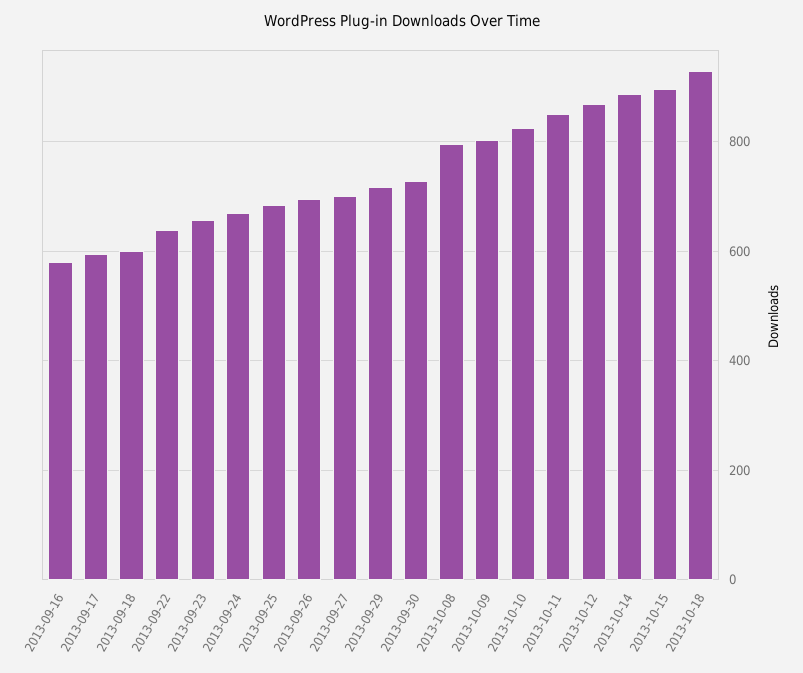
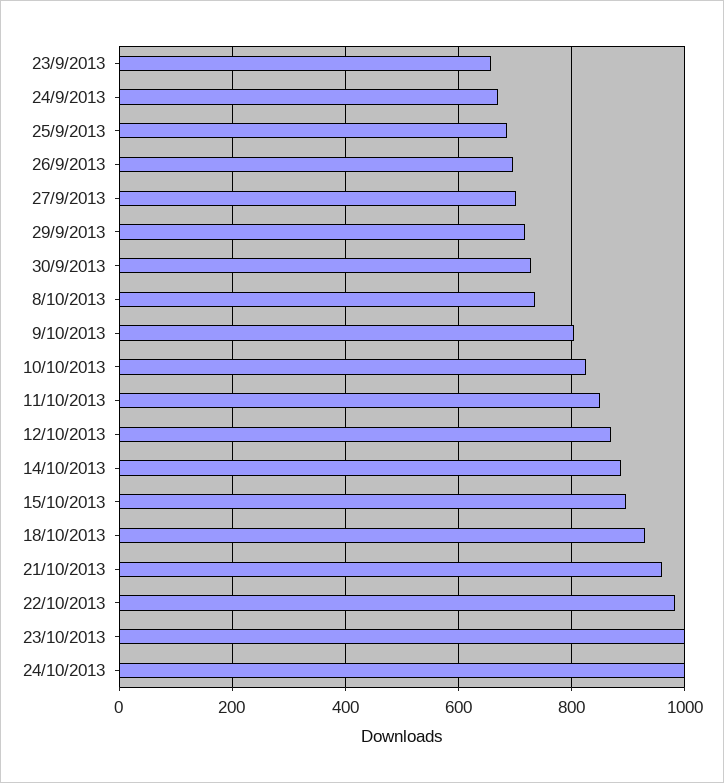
2013-09-16: 580 -> none
2013-09-17: 600 -> none
2013-09-18: 600 -> none
2013-09-22: 640 -> none
2013-10-08: 800 -> 740
21/10/2013: none -> 960
22/10/2013: none -> 980
23/10/2013: none -> 1000
24/10/2013: none -> 1000

